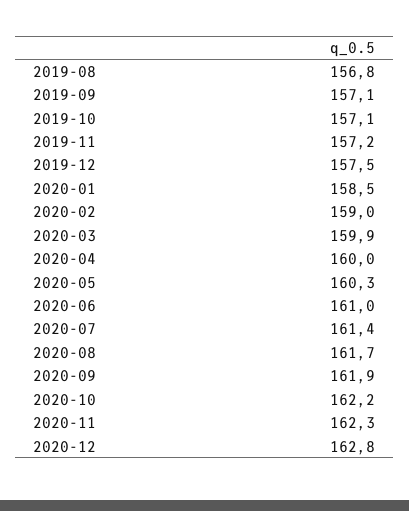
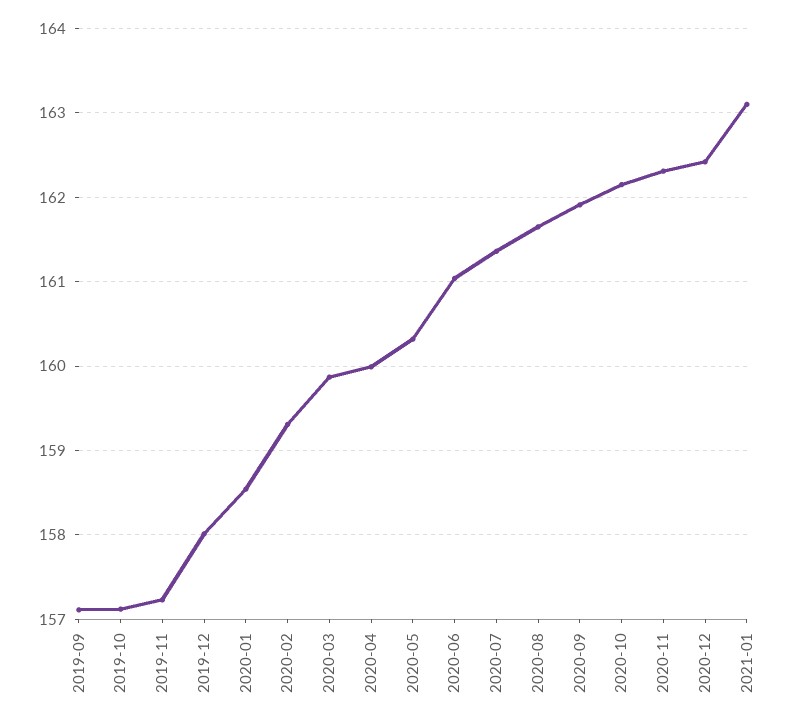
2019-08: 156.8 -> none
2019-12: 157.5 -> 158
2020-02: 159 -> 159.3
2020-12: 162.8 -> 162.4
2021-01: none -> 163.1

